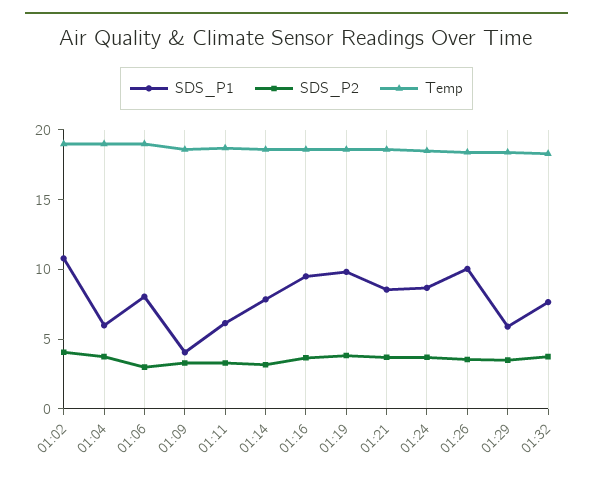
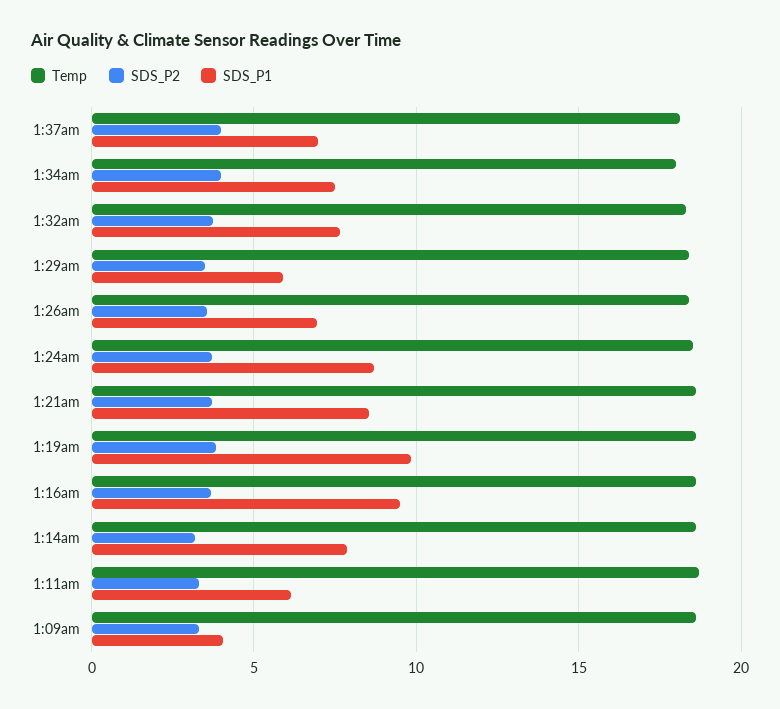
SDS_P1, 01:02: 11 -> none
SDS_P2, 01:02: 4 -> none
Temp, 01:02: 19 -> none
SDS_P1, 01:04: 6 -> none
SDS_P2, 01:04: 4 -> none
Temp, 01:04: 19 -> none
SDS_P1, 01:06: 8 -> none
SDS_P2, 01:06: 3 -> none
Temp, 01:06: 19 -> none
SDS_P1, 01:26: 10 -> 7
Temp, 1:37am: none -> 18
SDS_P2, 1:37am: none -> 4
SDS_P1, 1:37am: none -> 7
Temp, 1:34am: none -> 18
SDS_P2, 1:34am: none -> 4
SDS_P1, 1:34am: none -> 7.5

